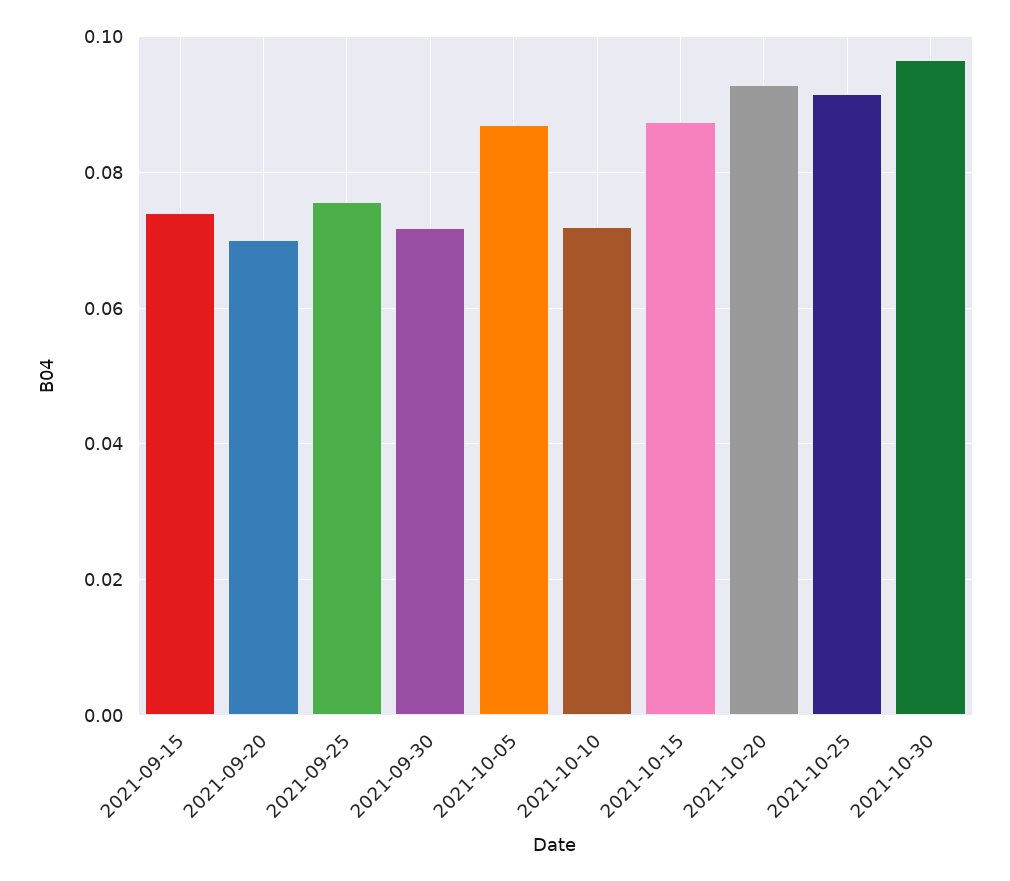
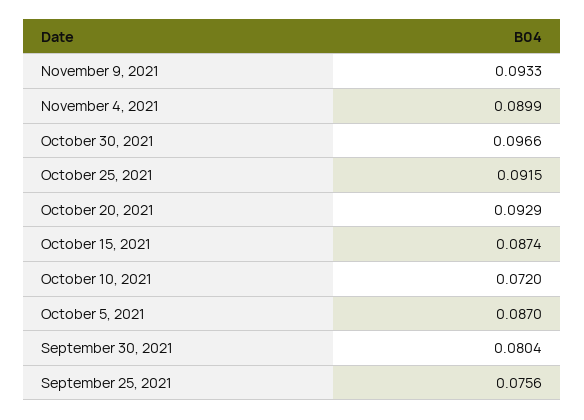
2021-09-15: 0.074 -> none
2021-09-20: 0.07 -> none
2021-09-30: 0.072 -> 0.0804
November 9, 2021: none -> 0.0933
November 4, 2021: none -> 0.0899

